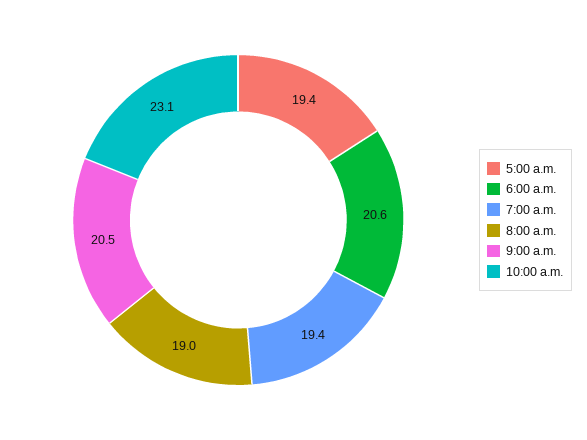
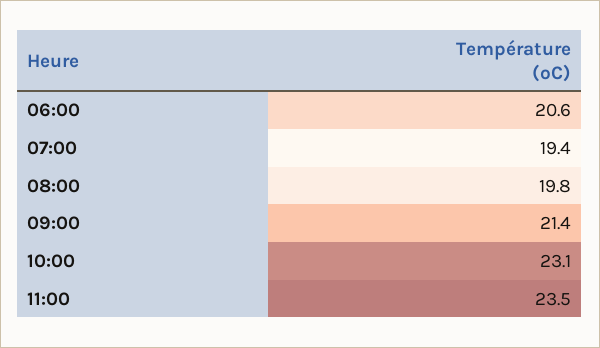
5:00 a.m.: 19.4 -> none
8:00 a.m.: 19 -> 19.8
9:00 a.m.: 20.5 -> 21.4
11:00: none -> 23.5

